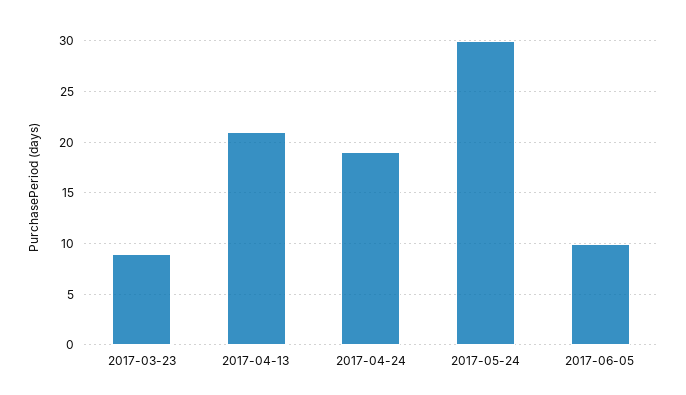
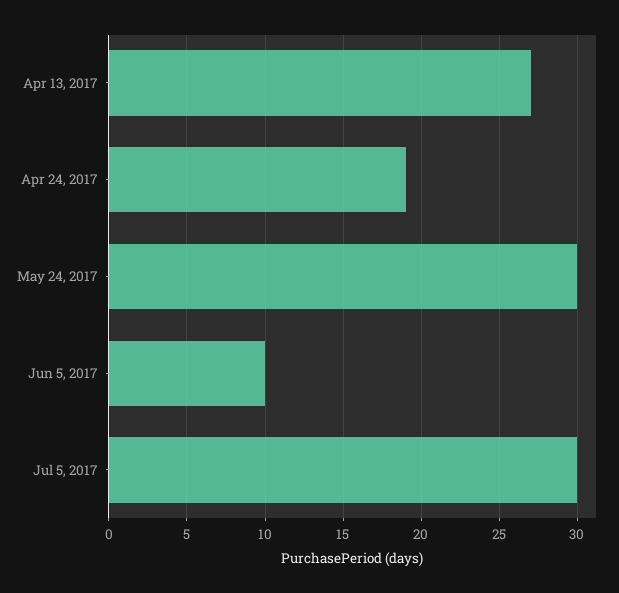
2017-03-23: 9 -> none
2017-04-13: 21 -> 27
Jul 5, 2017: none -> 30

